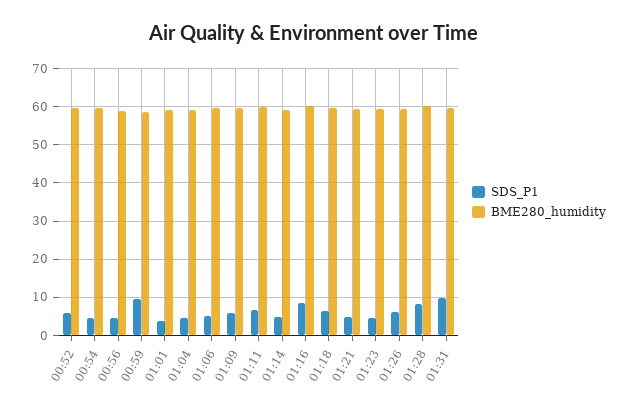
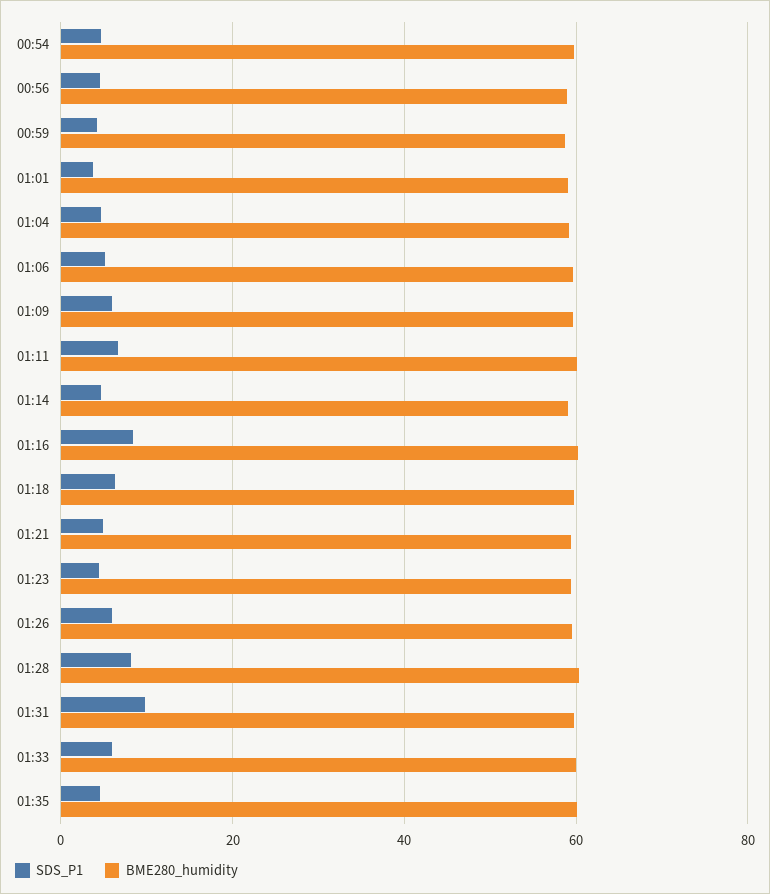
SDS_P1, 00:52: 6 -> none
BME280_humidity, 00:52: 60 -> none
SDS_P1, 00:59: 10 -> 4
SDS_P1, 01:33: none -> 6
BME280_humidity, 01:33: none -> 60
SDS_P1, 01:35: none -> 4
BME280_humidity, 01:35: none -> 60

